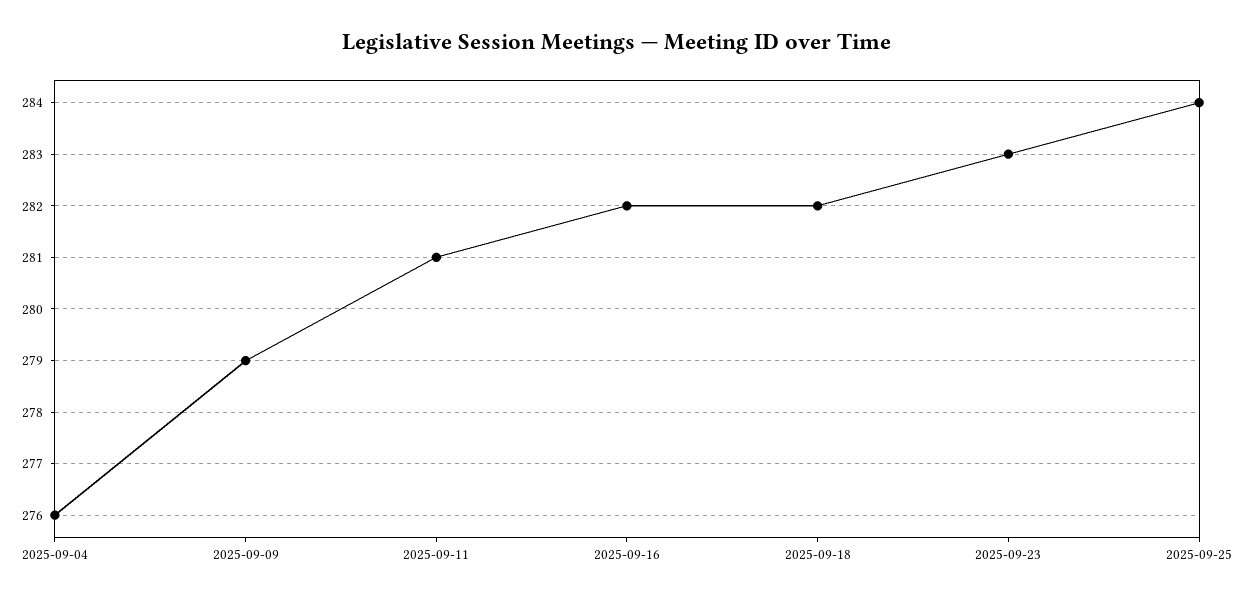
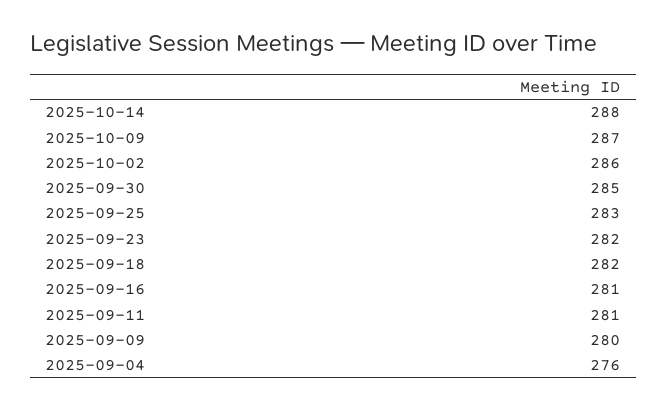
2025-09-09: 279 -> 280
2025-09-16: 282 -> 281
2025-09-23: 283 -> 282
2025-09-25: 284 -> 283
2025-10-14: none -> 288
2025-10-09: none -> 287
2025-10-02: none -> 286
2025-09-30: none -> 285

